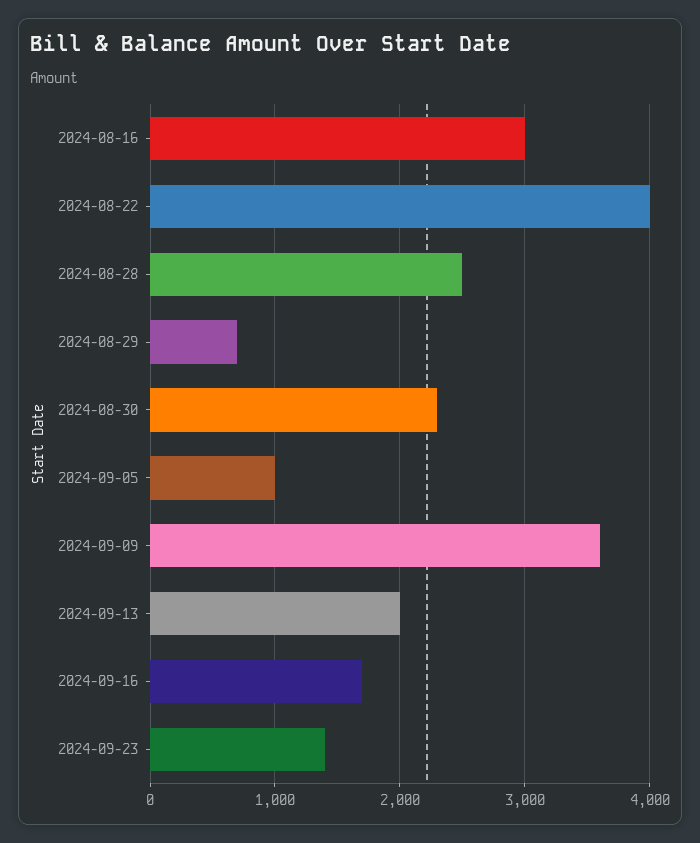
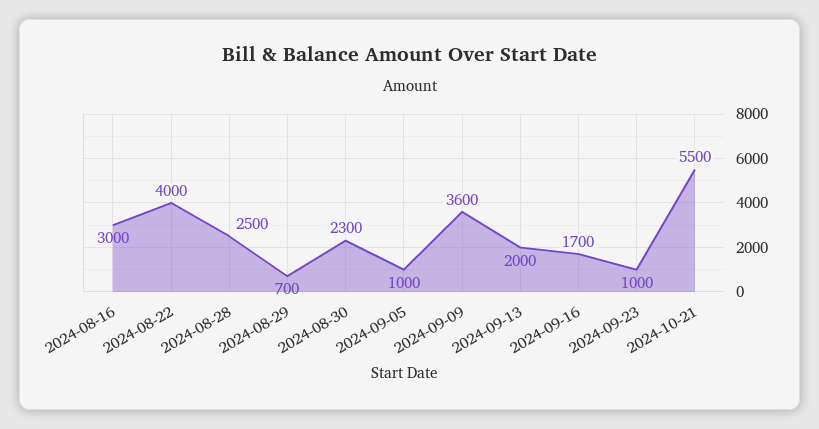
2024-09-23: 1400 -> 1000
2024-10-21: none -> 5500

